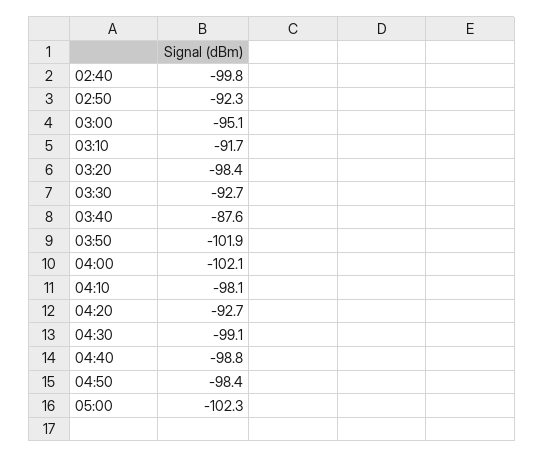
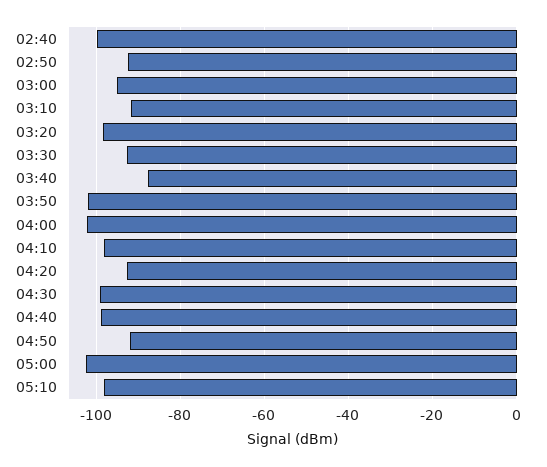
04:50: -98.4 -> -92
05:10: none -> -98

